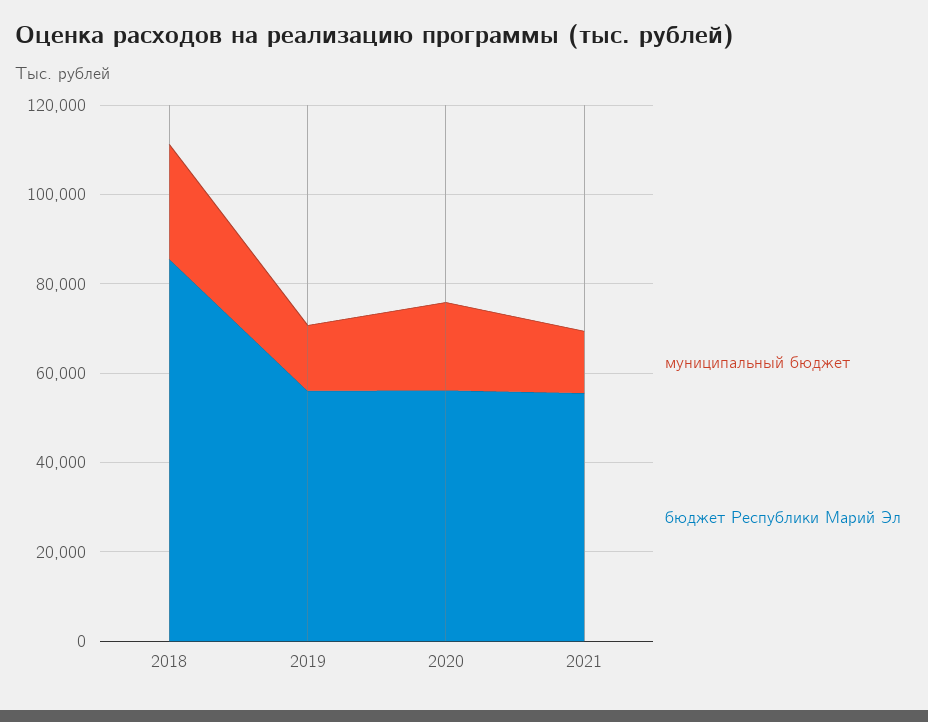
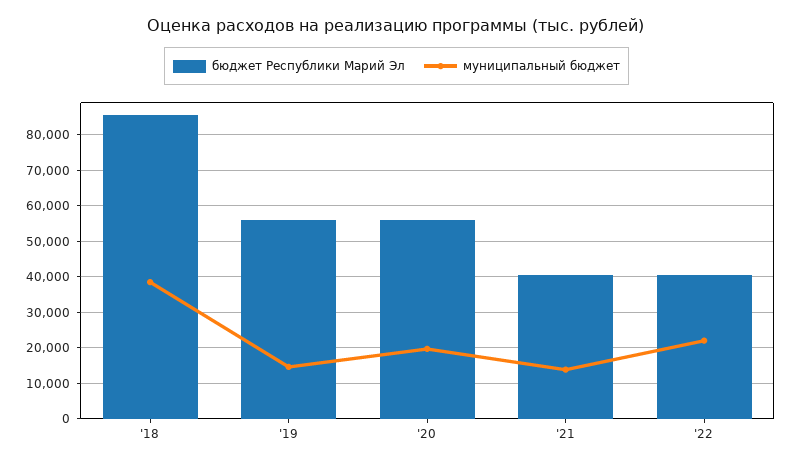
муниципальный бюджет, 2018: 25000 -> 38000
бюджет Республики Марий Эл, 2021: 55000 -> 40000
бюджет Республики Марий Эл, '22: none -> 40000
муниципальный бюджет, '22: none -> 22000

